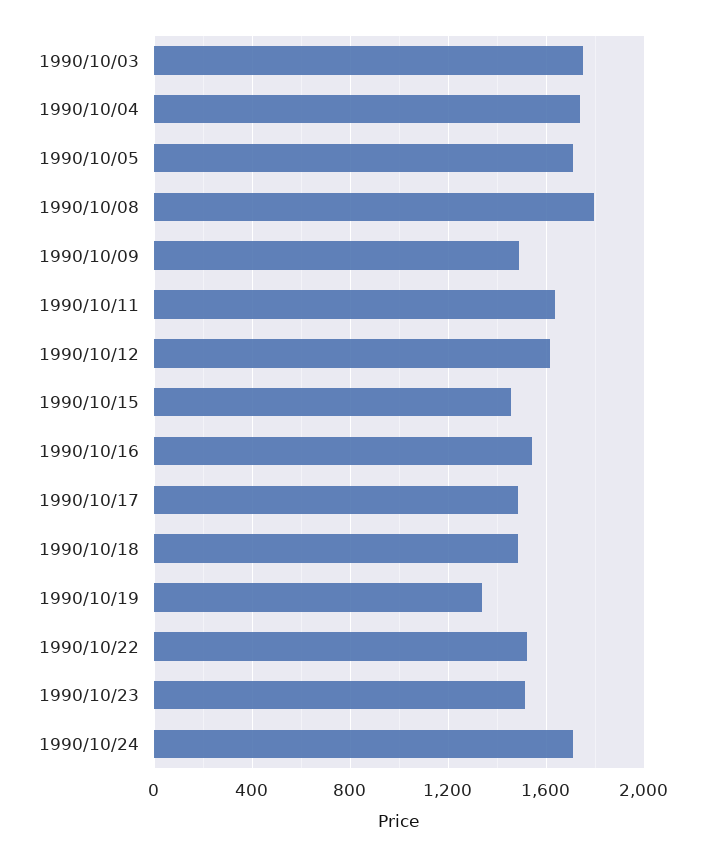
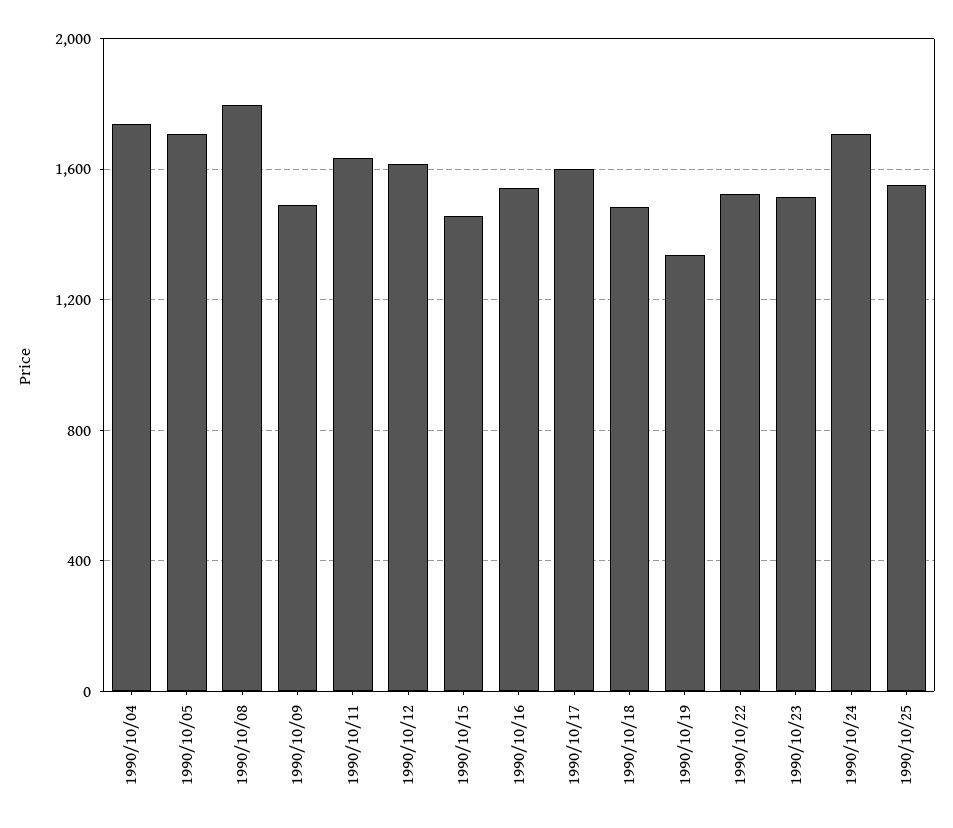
1990/10/03: 1750 -> none
1990/10/17: 1500 -> 1600
1990/10/25: none -> 1550

